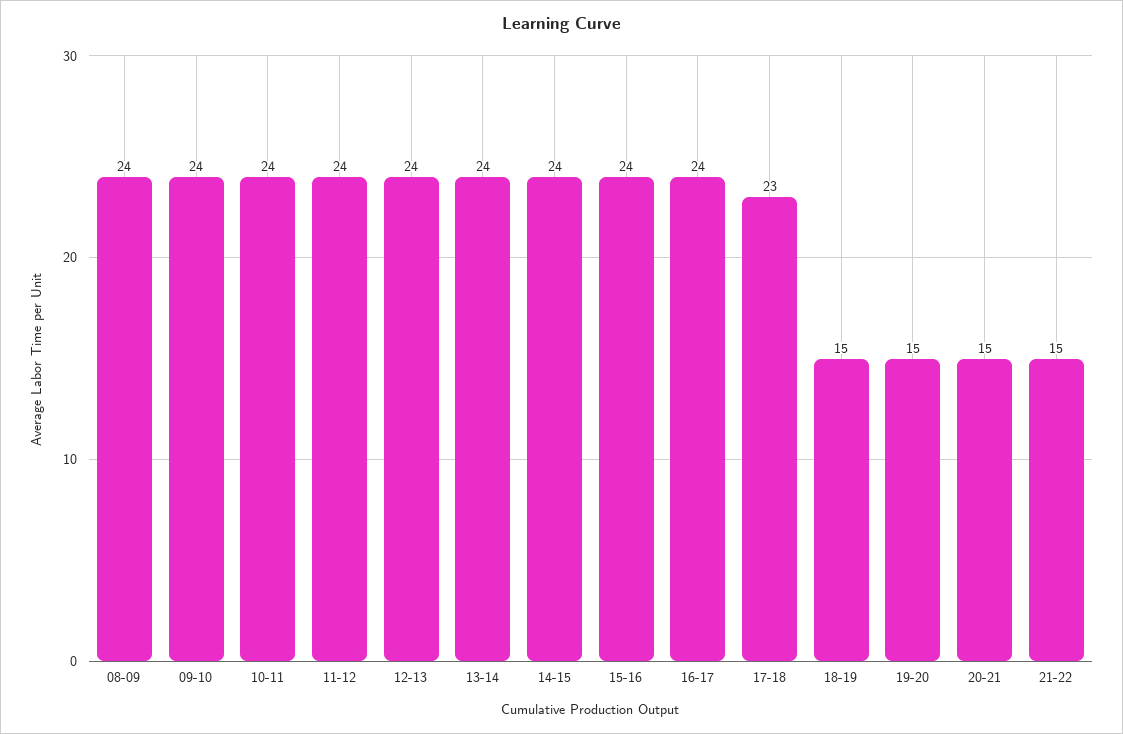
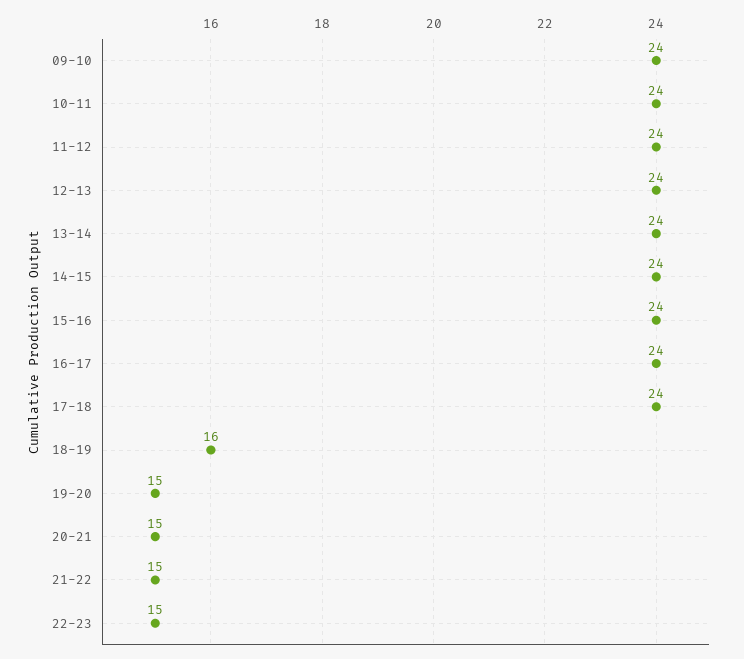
08-09: 24 -> none
17-18: 23 -> 24
18-19: 15 -> 16
22-23: none -> 15

